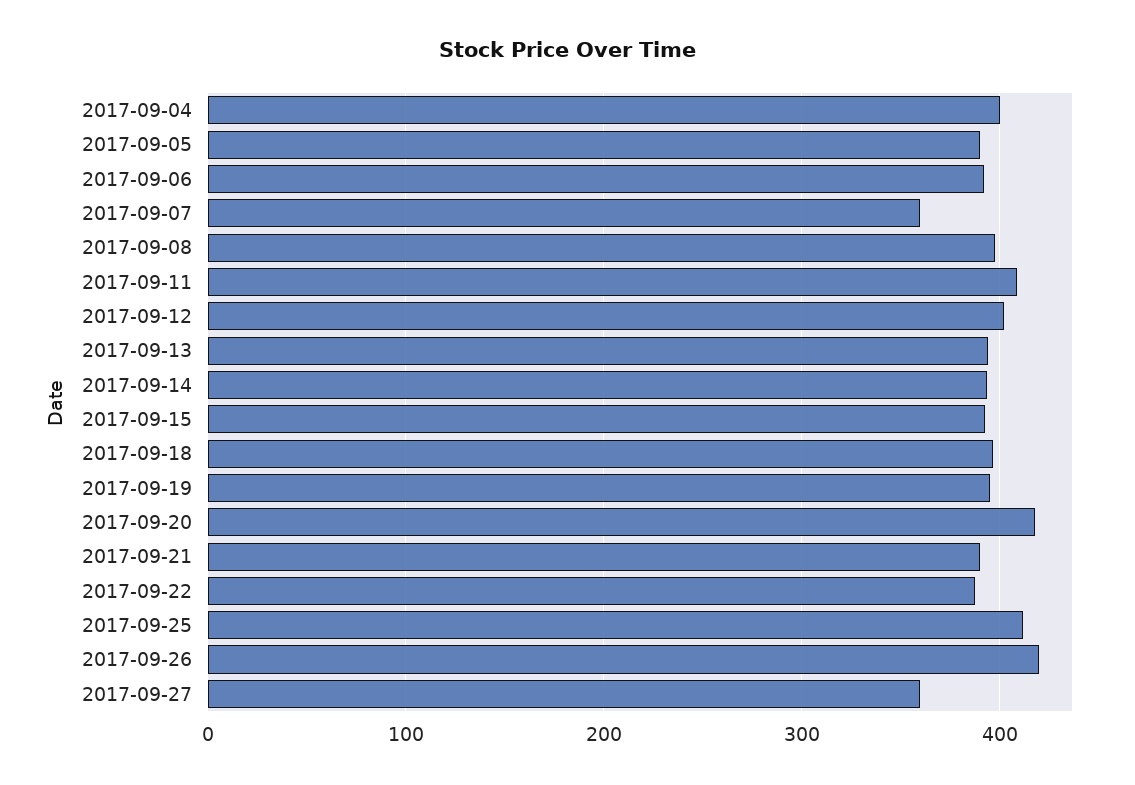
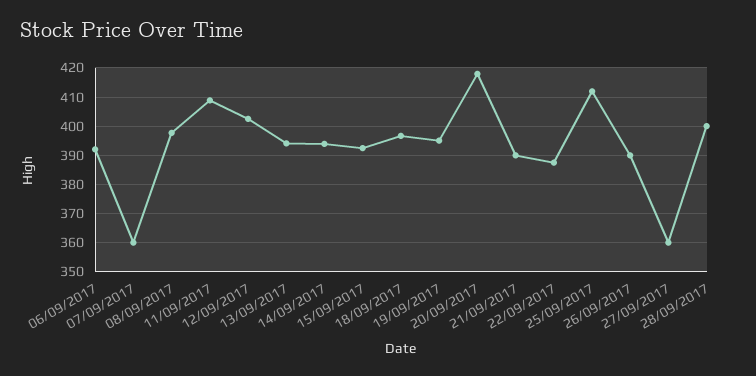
2017-09-04: 400 -> none
2017-09-05: 390 -> none
2017-09-26: 420 -> 390
28/09/2017: none -> 400

